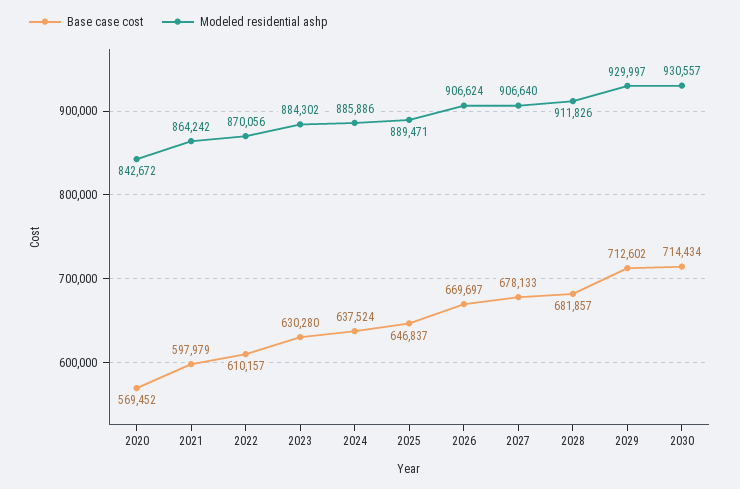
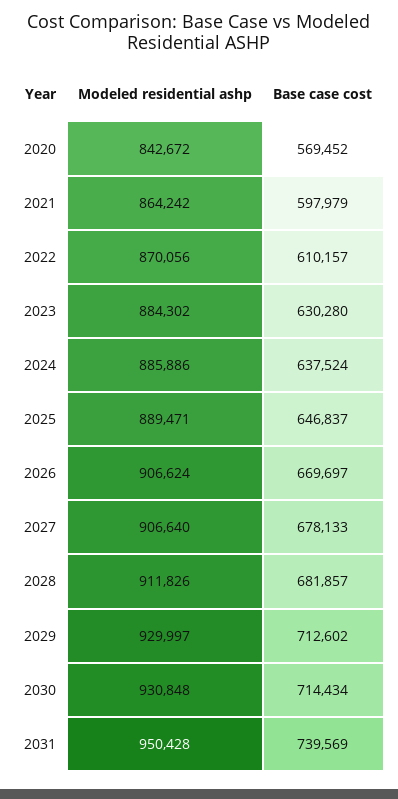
Modeled residential ashp, 2030: 930557 -> 930848
Modeled residential ashp, 2031: none -> 950428
Base case cost, 2031: none -> 739569

